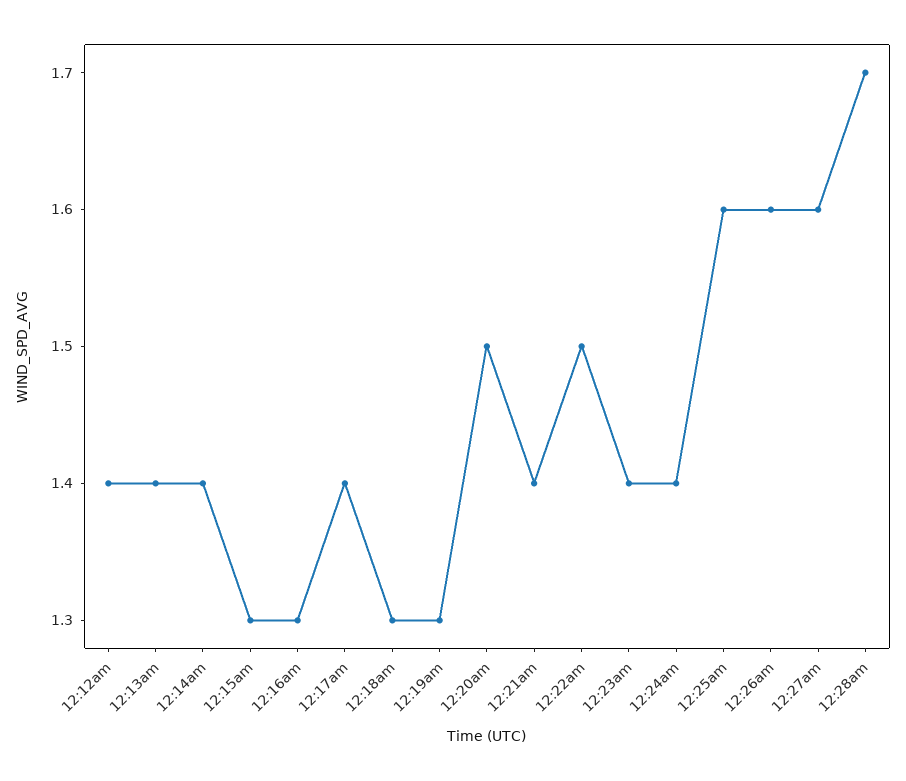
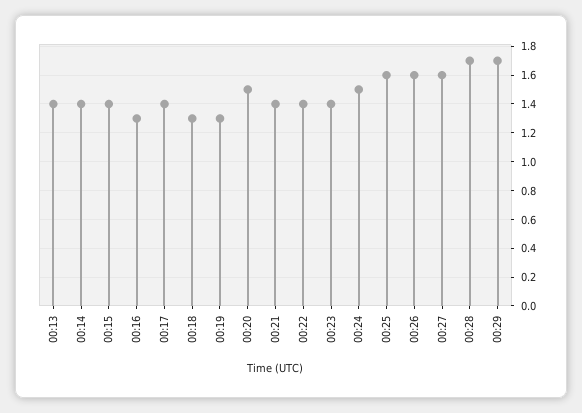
12:12am: 1.4 -> none
12:15am: 1.3 -> 1.4
12:22am: 1.5 -> 1.4
12:24am: 1.4 -> 1.5
00:29: none -> 1.7

